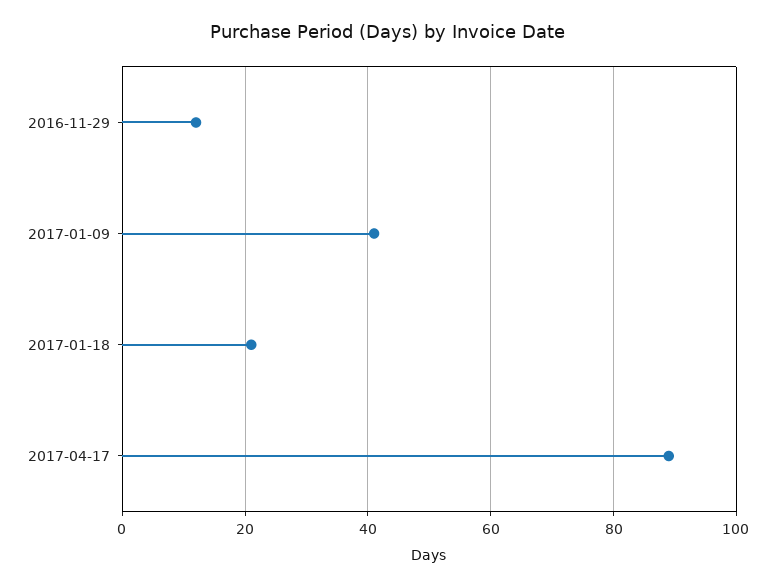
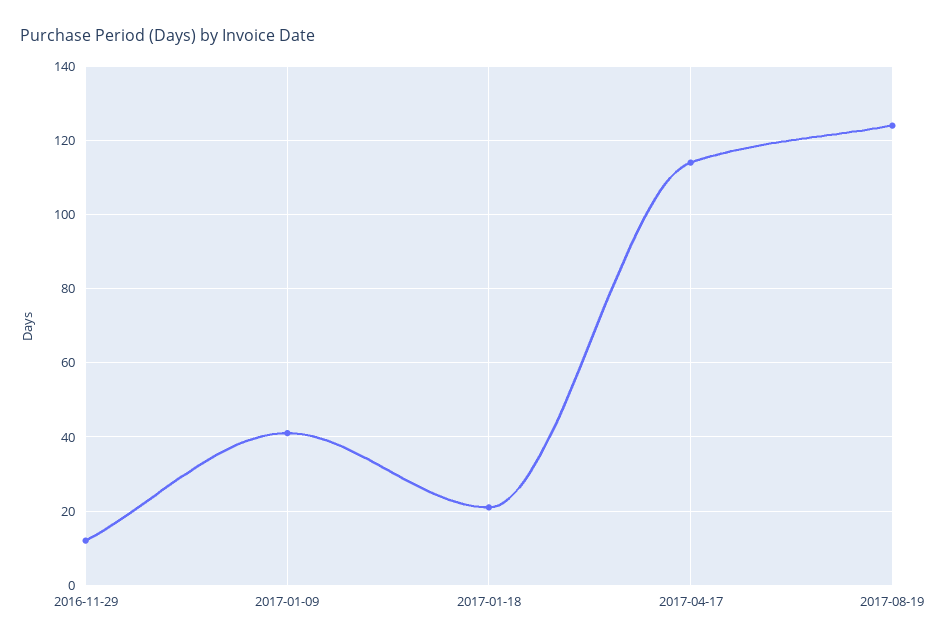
2017-04-17: 90 -> 115
2017-08-19: none -> 125

